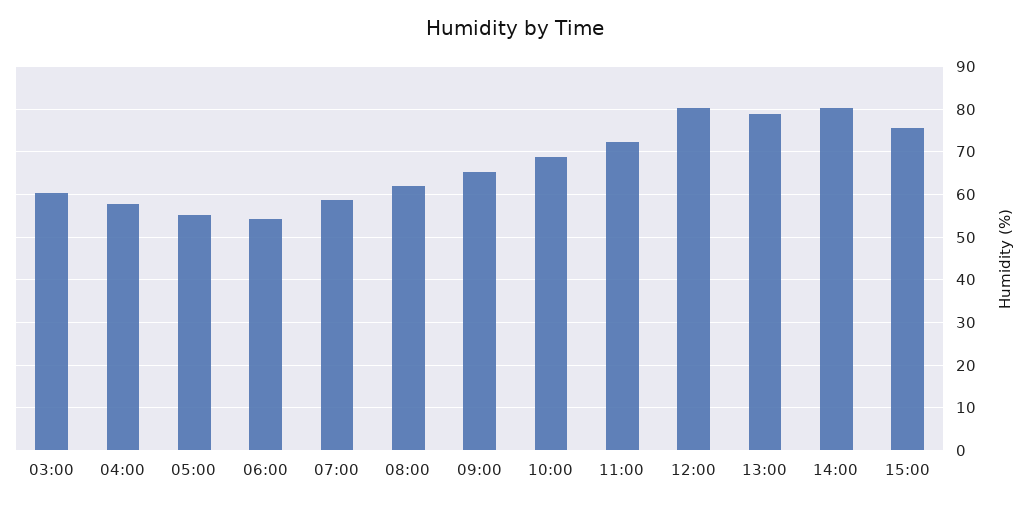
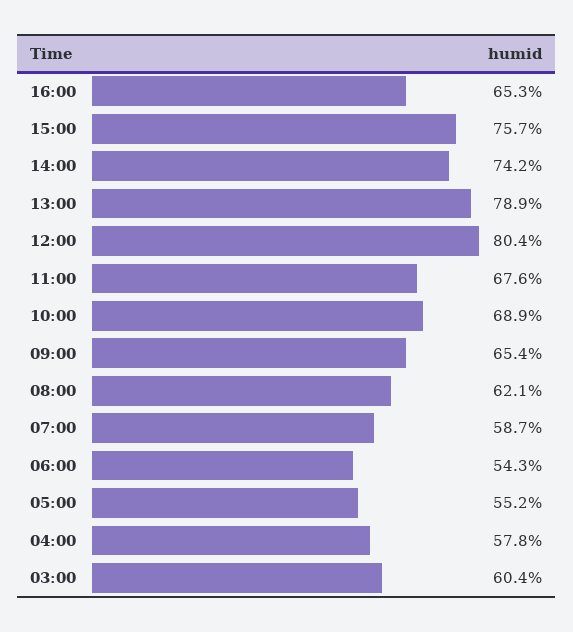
11:00: 72 -> 67.6
14:00: 80 -> 74.2
16:00: none -> 65.3

